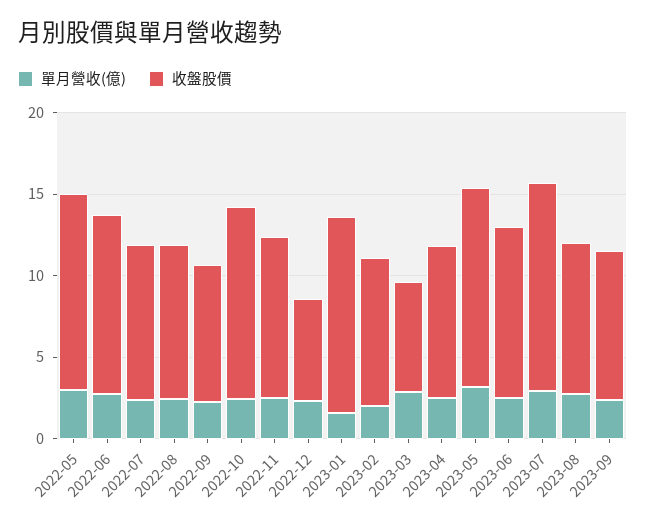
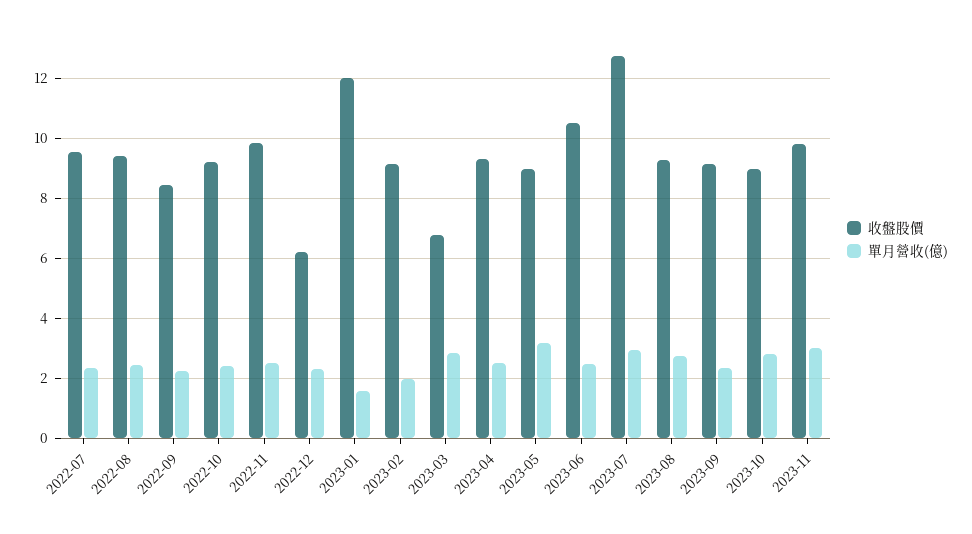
單月營收(億), 2022-05: 3 -> none
收盤股價, 2022-05: 12 -> none
單月營收(億), 2022-06: 3 -> none
收盤股價, 2022-06: 11 -> none
收盤股價, 2022-10: 12 -> 9.2
收盤股價, 2023-05: 12 -> 9
收盤股價, 2023-10: none -> 9
單月營收(億), 2023-10: none -> 2.8
收盤股價, 2023-11: none -> 9.8
單月營收(億), 2023-11: none -> 3

